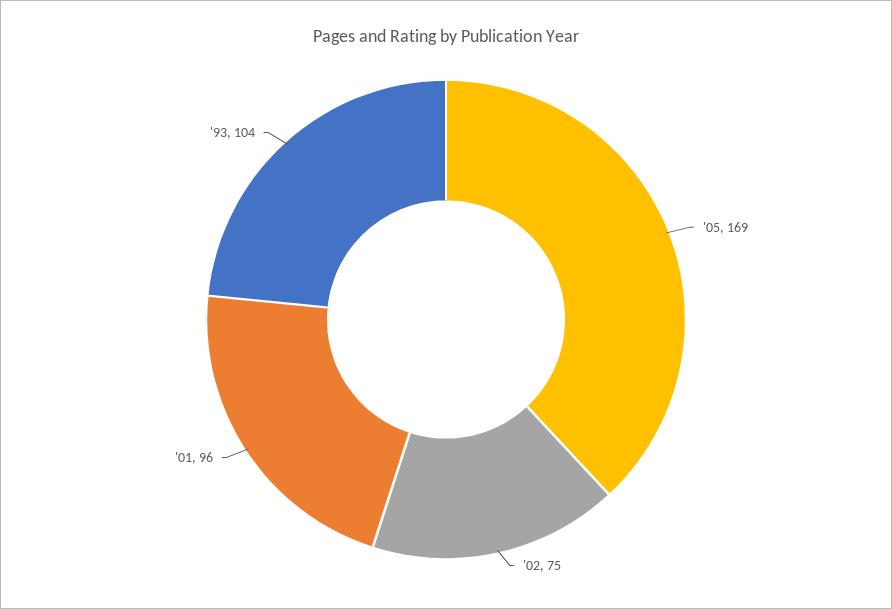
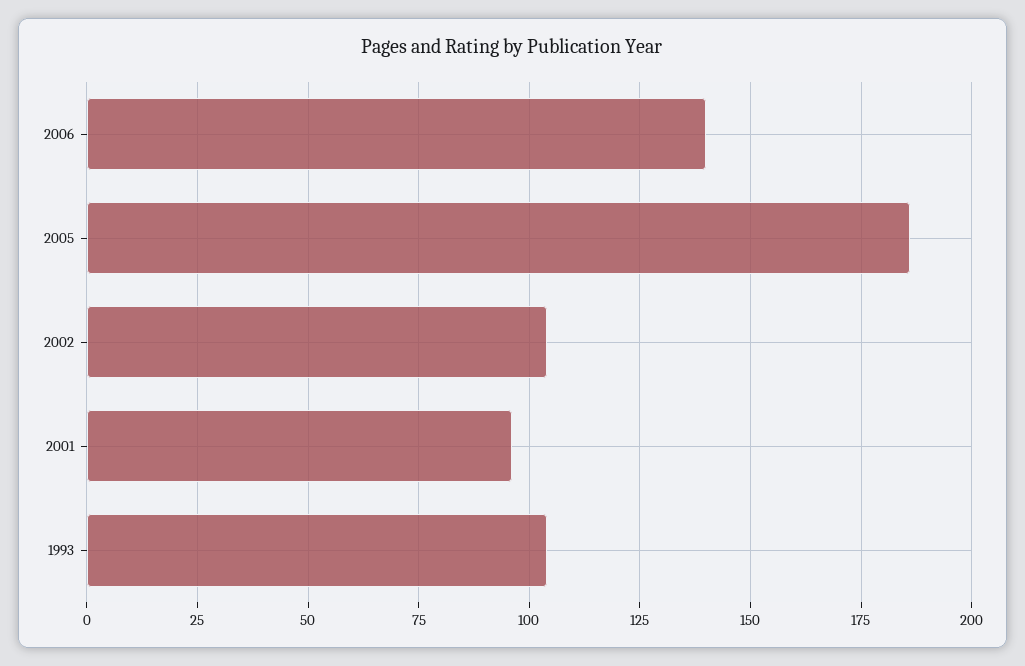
'05: 169 -> 185
'02: 75 -> 105
2006: none -> 140

